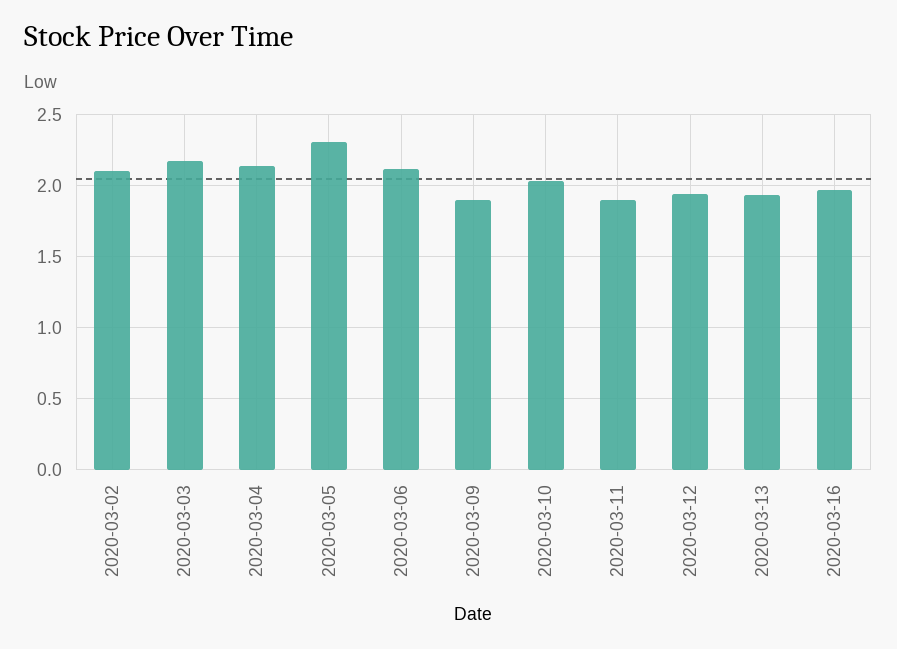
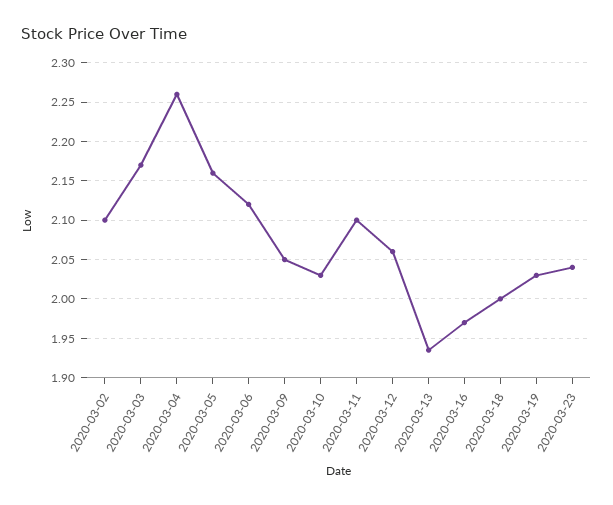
2020-03-04: 2.15 -> 2.26
2020-03-05: 2.3 -> 2.16
2020-03-09: 1.9 -> 2.05
2020-03-11: 1.9 -> 2.1
2020-03-12: 1.95 -> 2.06
2020-03-18: none -> 2
2020-03-19: none -> 2.03
2020-03-23: none -> 2.04

